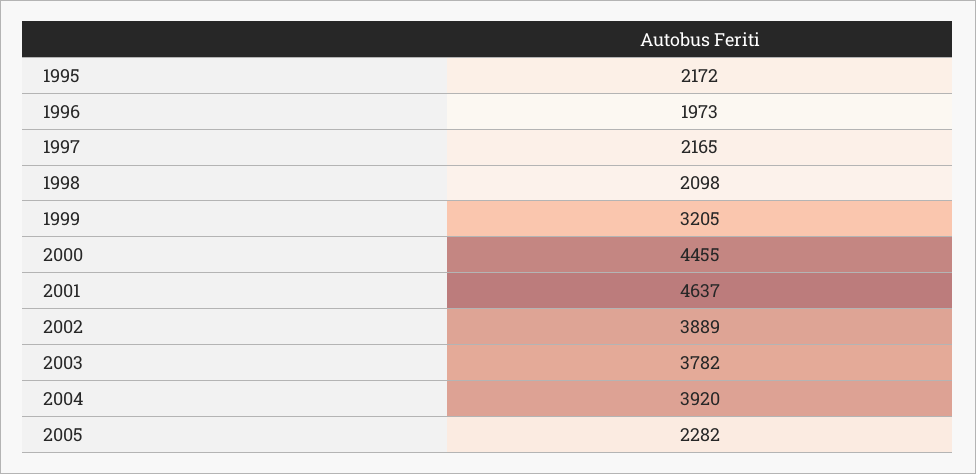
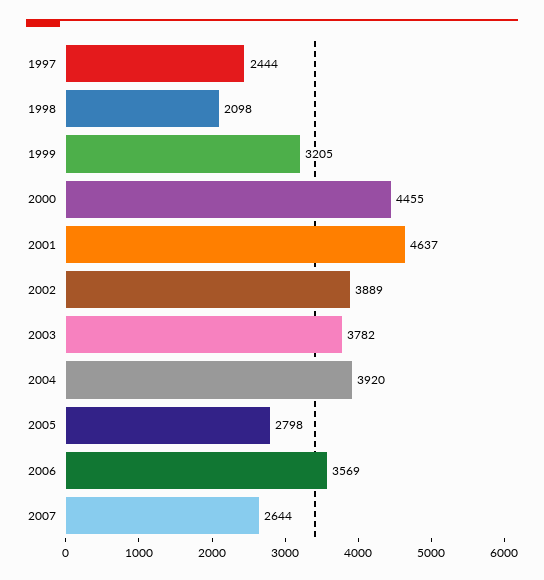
1995: 2172 -> none
1996: 1973 -> none
1997: 2165 -> 2444
2005: 2282 -> 2798
2006: none -> 3569
2007: none -> 2644

